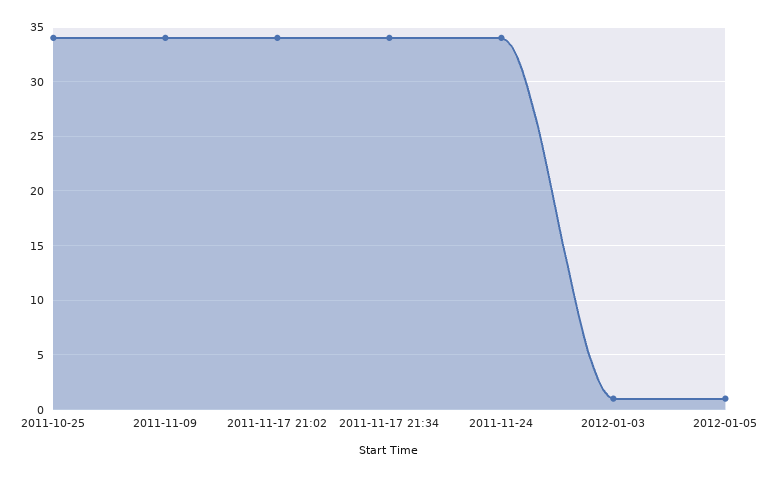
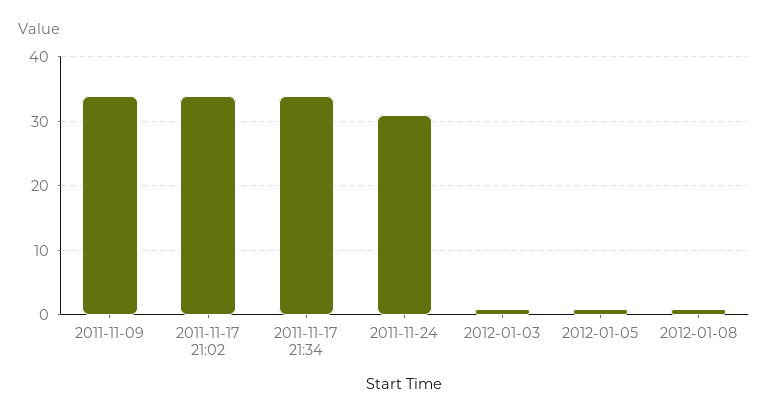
2011-10-25: 34 -> none
2011-11-24: 34 -> 31
2012-01-08: none -> 1

